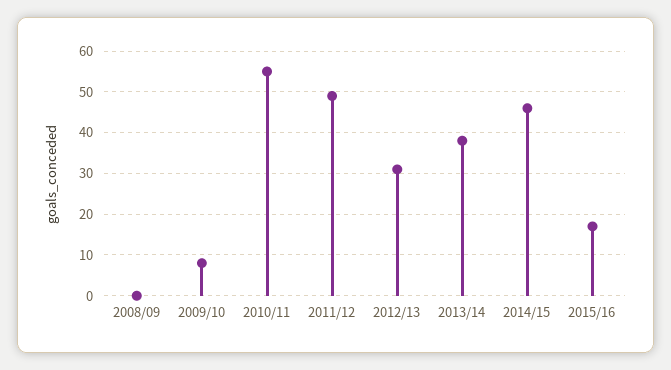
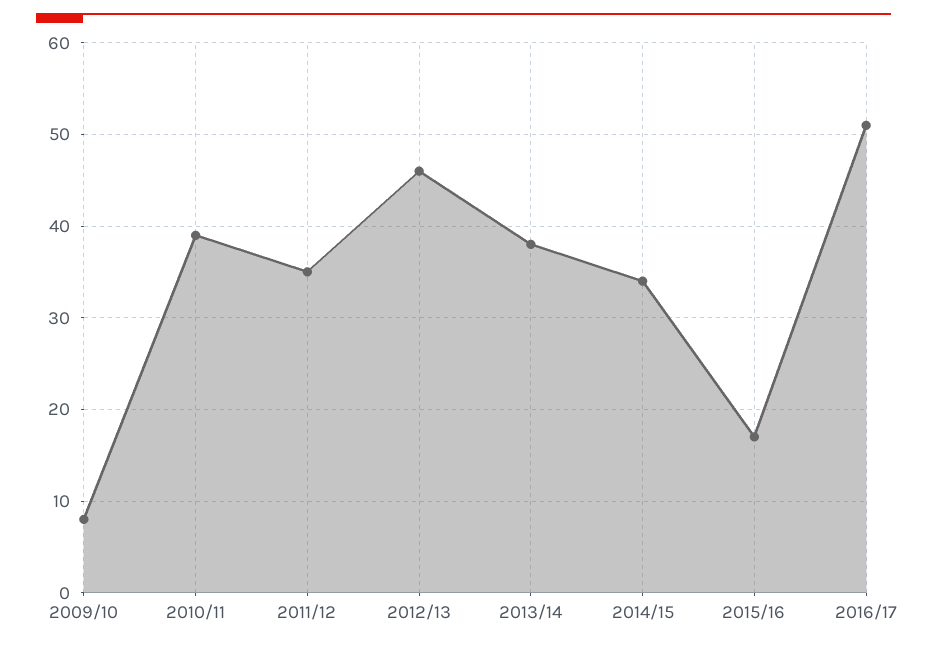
2008/09: 0 -> none
2010/11: 55 -> 39
2011/12: 50 -> 35
2012/13: 30 -> 46
2014/15: 45 -> 34
2016/17: none -> 51

